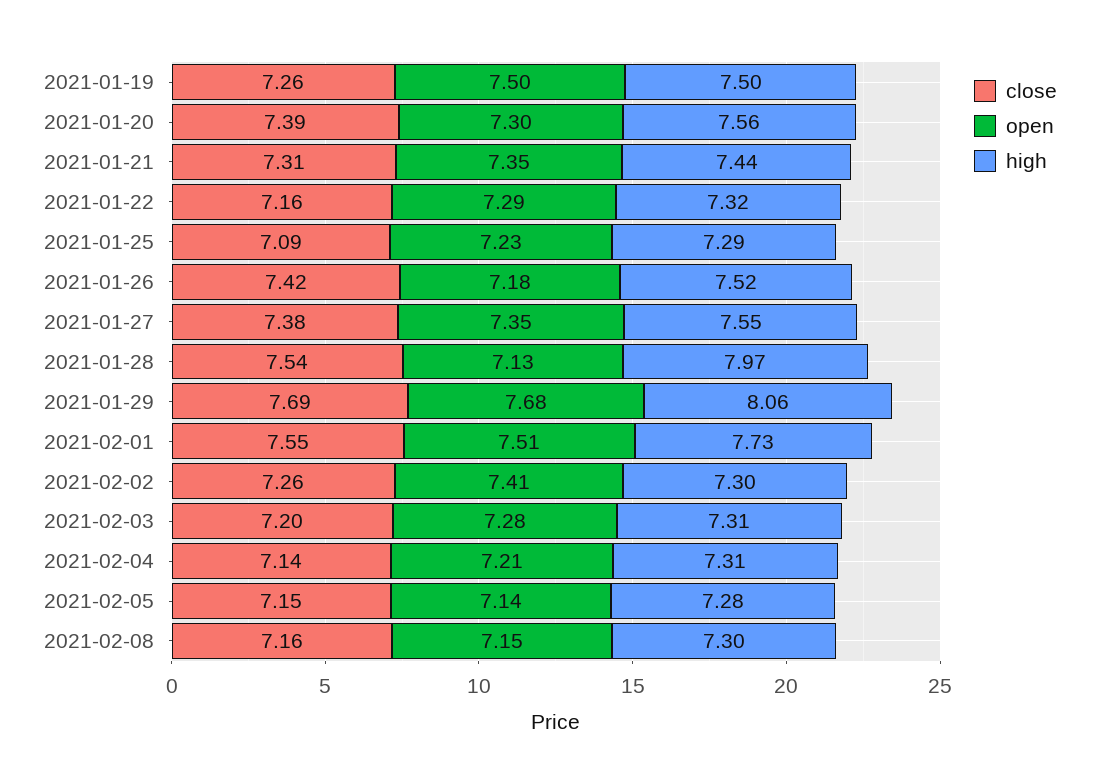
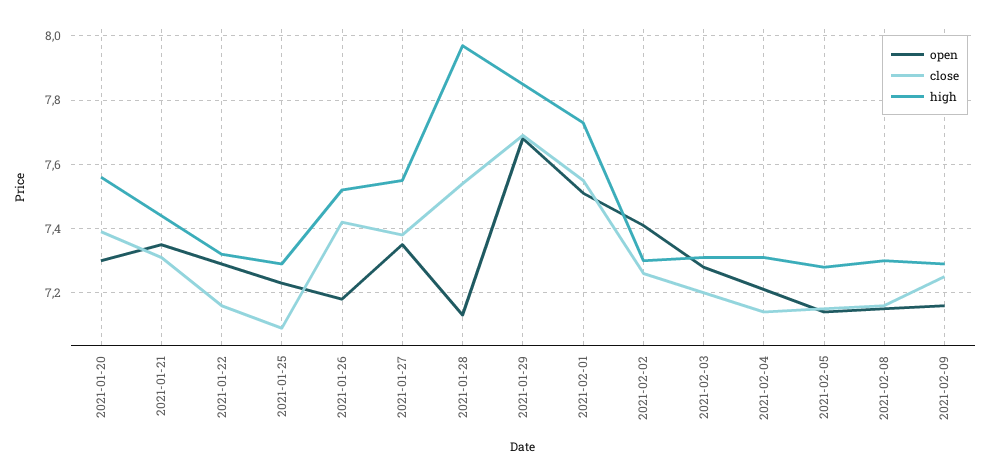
close, 2021-01-19: 7.26 -> none
open, 2021-01-19: 7.5 -> none
high, 2021-01-19: 7.5 -> none
high, 2021-01-29: 8.06 -> 7.85
open, 2021-02-09: none -> 7.15
close, 2021-02-09: none -> 7.25
high, 2021-02-09: none -> 7.3

